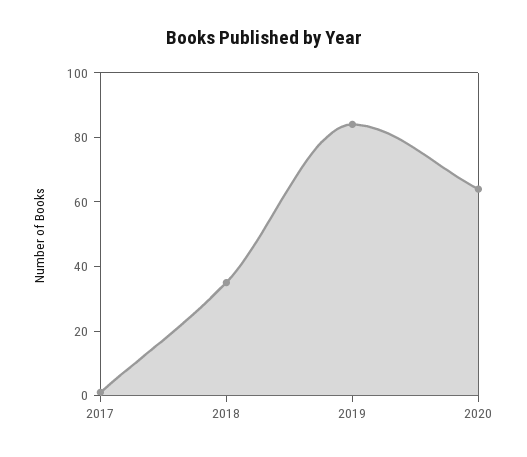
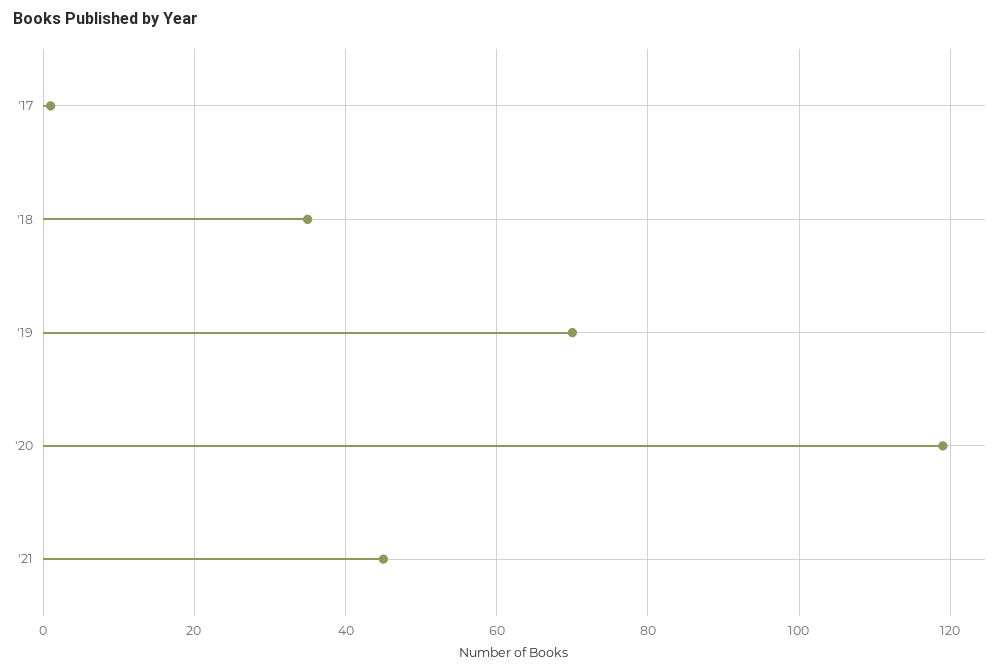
2019: 85 -> 70
2020: 65 -> 120
'21: none -> 45

